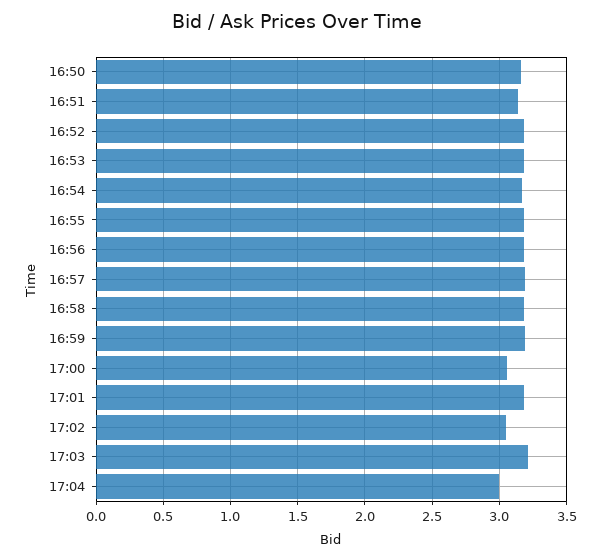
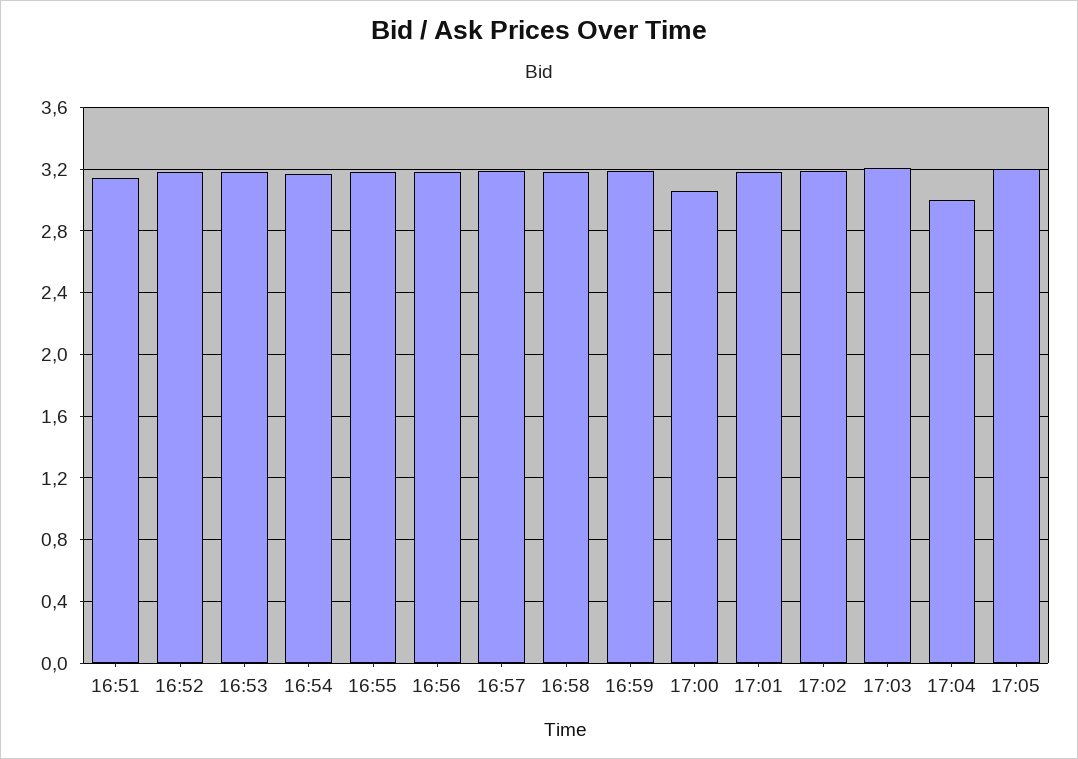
16:50: 3.15 -> none
17:02: 3.05 -> 3.2
17:05: none -> 3.2

